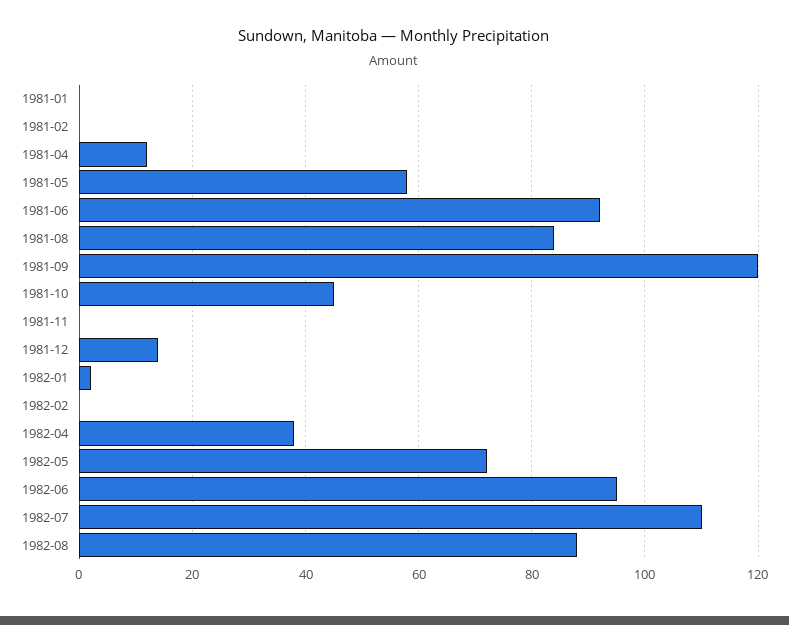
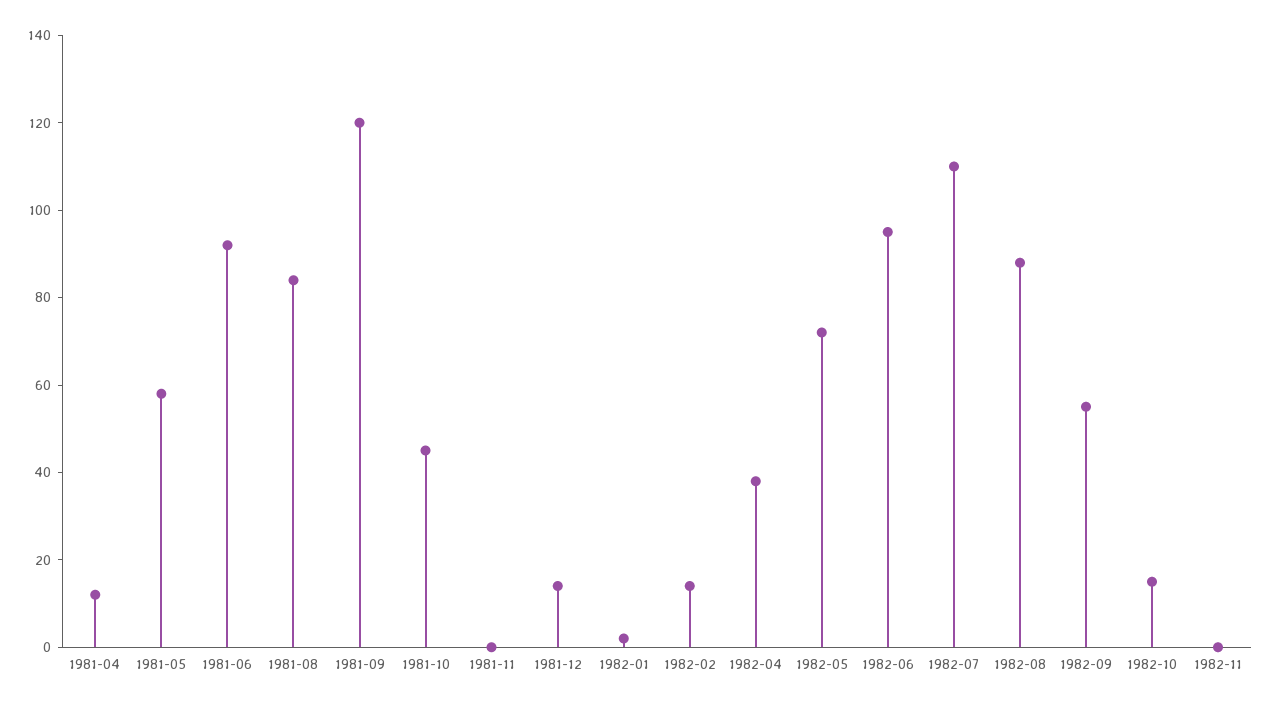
1981-01: 0 -> none
1981-02: 0 -> none
1982-02: 0 -> 15
1982-09: none -> 55
1982-10: none -> 15
1982-11: none -> 0

